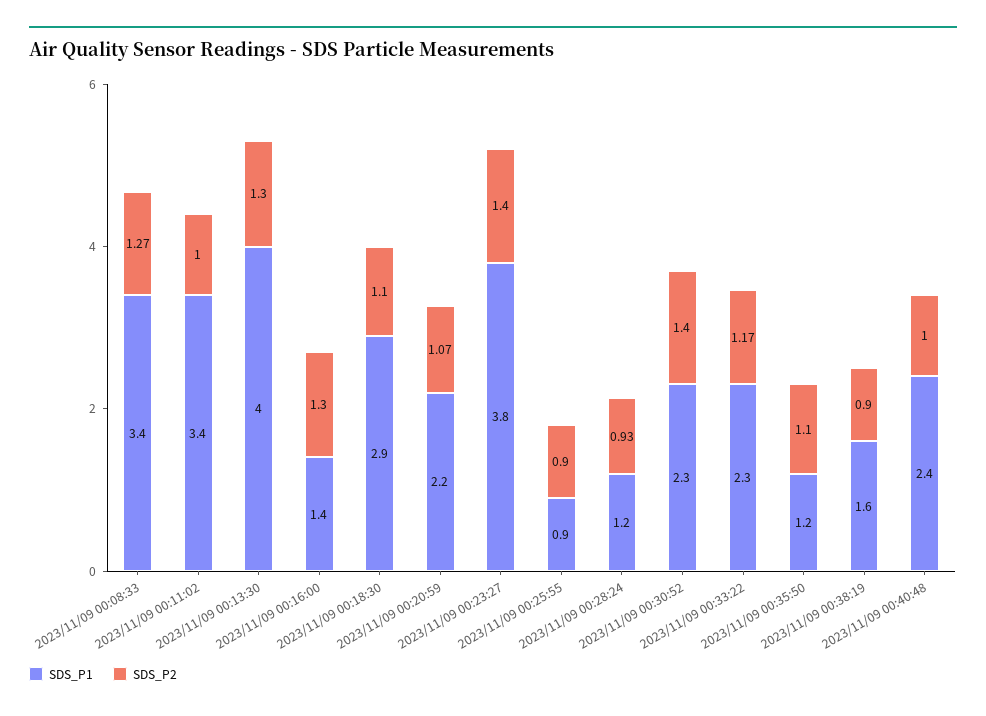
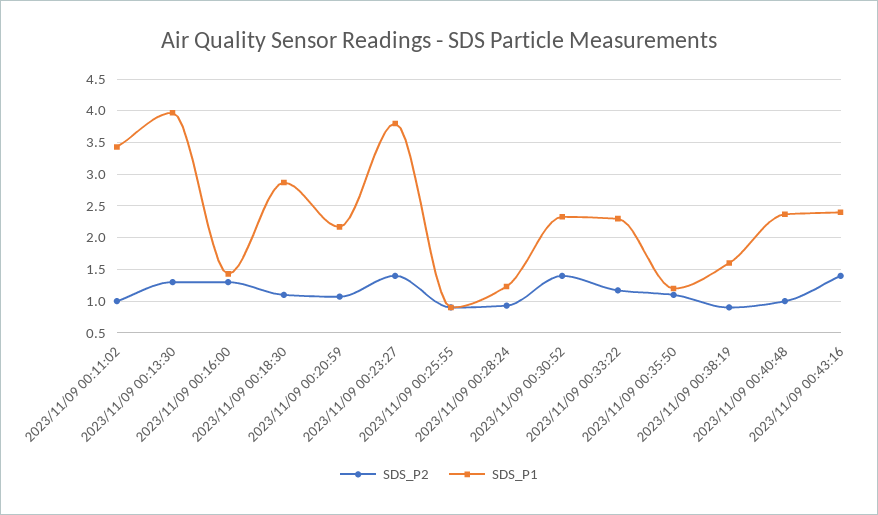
SDS_P1, 2023/11/09 00:08:33: 3.4 -> none
SDS_P2, 2023/11/09 00:08:33: 1.27 -> none
SDS_P2, 2023/11/09 00:43:16: none -> 1.4
SDS_P1, 2023/11/09 00:43:16: none -> 2.4

